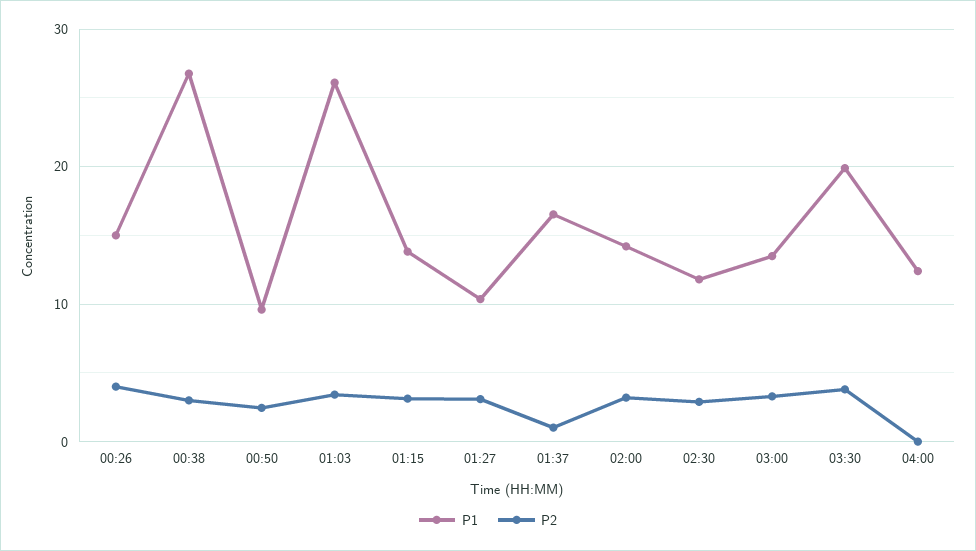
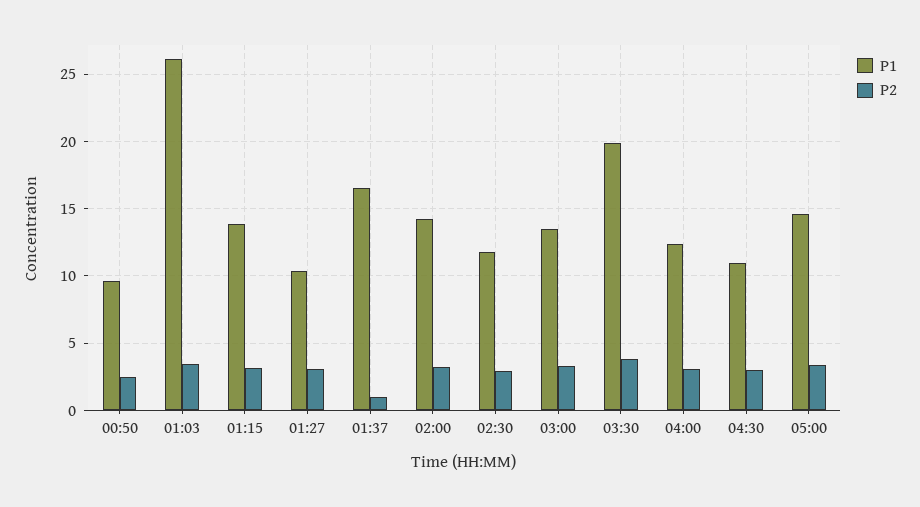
P1, 00:26: 15 -> none
P2, 00:26: 4 -> none
P1, 00:38: 27 -> none
P2, 00:38: 3 -> none
P2, 04:00: 0 -> 3
P1, 04:30: none -> 11
P2, 04:30: none -> 3
P1, 05:00: none -> 14.5
P2, 05:00: none -> 3.5

